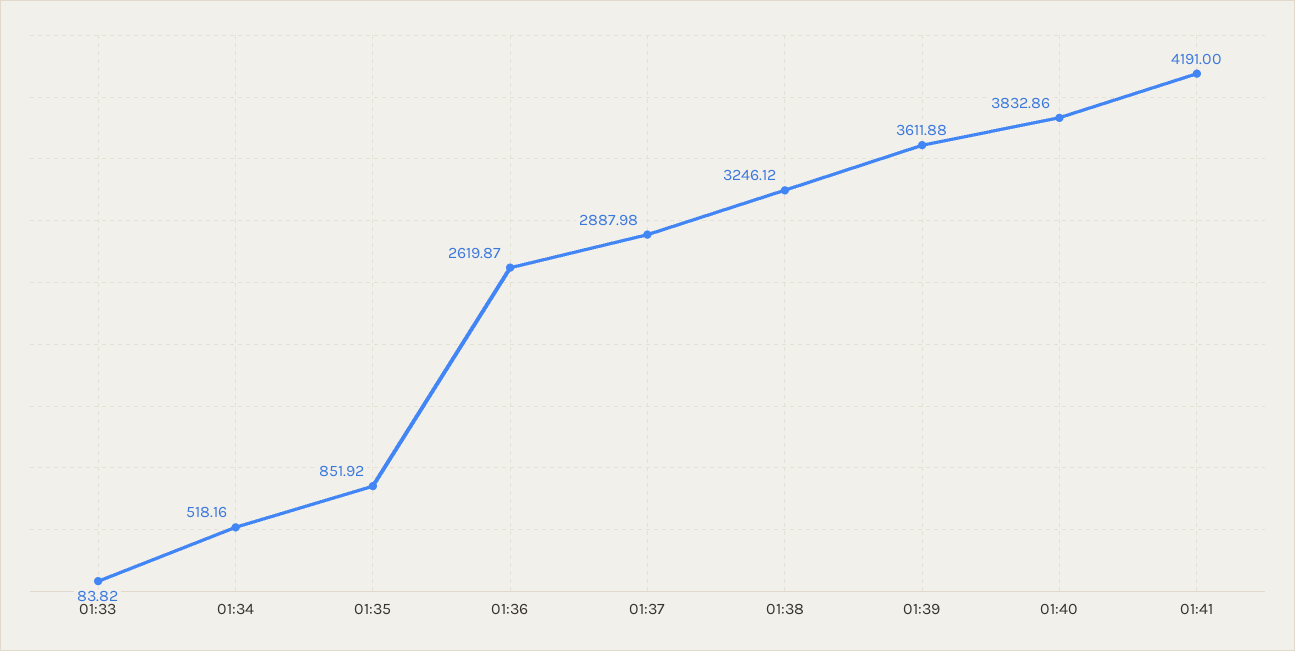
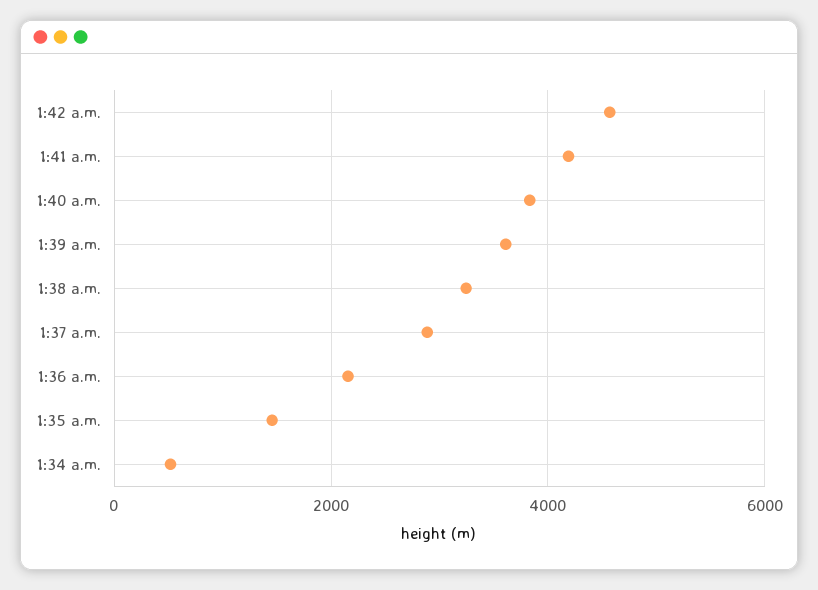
01:33: 83.82 -> none
01:35: 851.92 -> 1400
01:36: 2619.87 -> 2200
1:42 a.m.: none -> 4600

